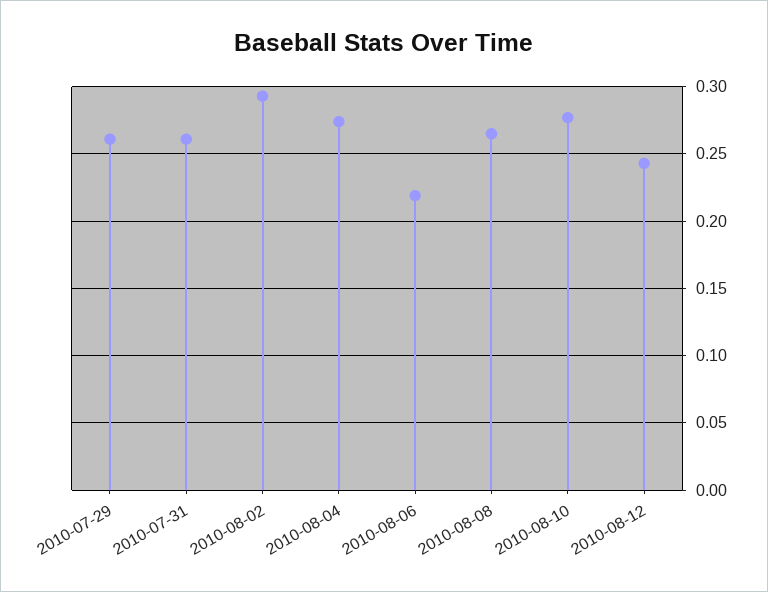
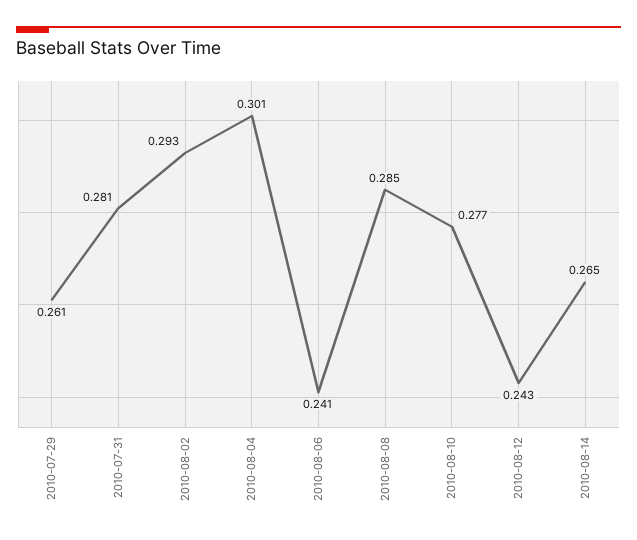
2010-07-31: 0.26 -> 0.281
2010-08-04: 0.275 -> 0.301
2010-08-06: 0.22 -> 0.241
2010-08-08: 0.265 -> 0.285
2010-08-14: none -> 0.265

